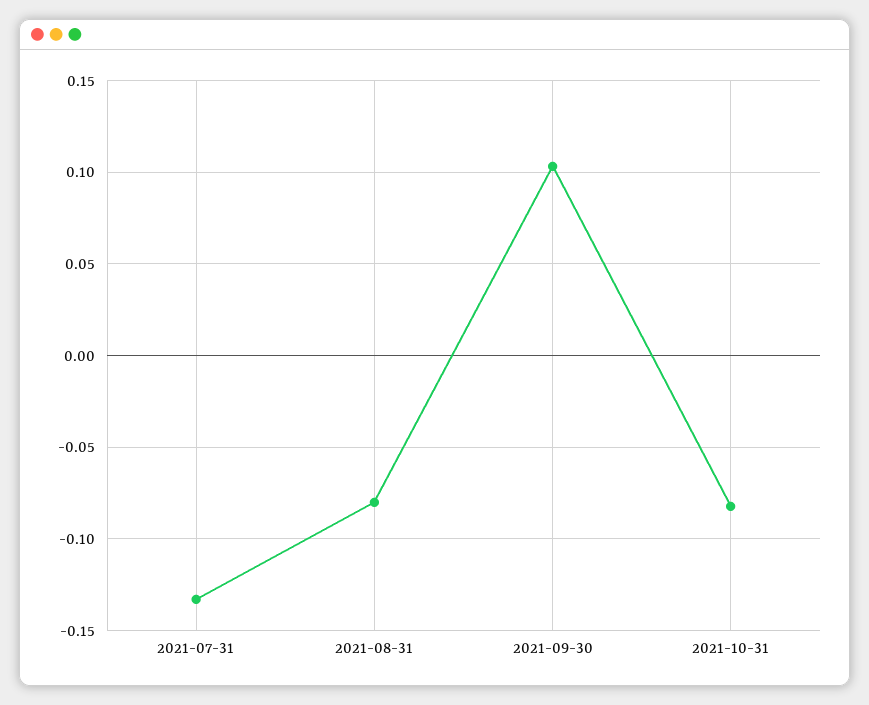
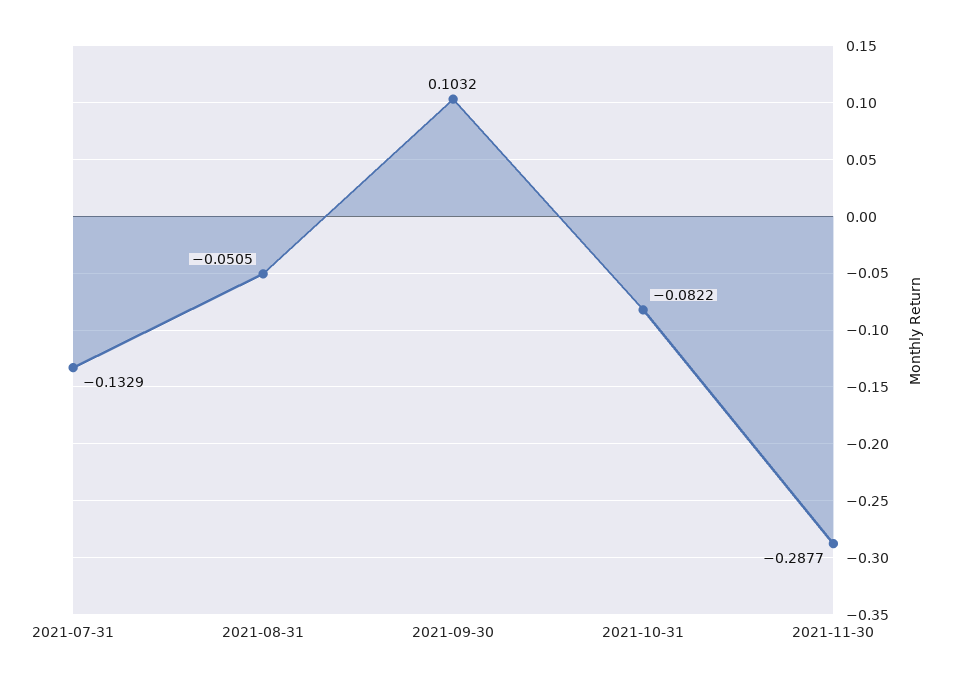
2021-08-31: -0.08 -> -0.0505
2021-11-30: none -> -0.2877

